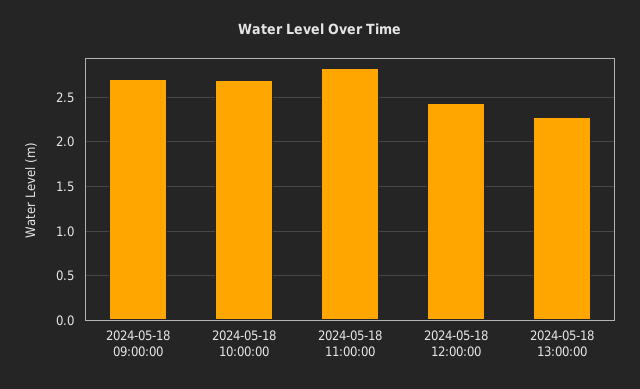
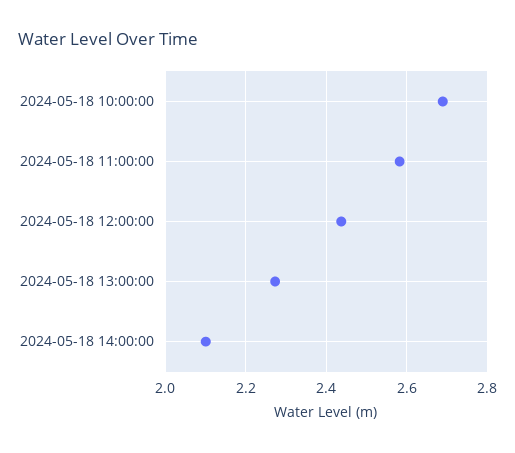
2024-05-18 09:00:00: 2.7 -> none
2024-05-18 11:00:00: 2.8 -> 2.58
2024-05-18 14:00:00: none -> 2.1

